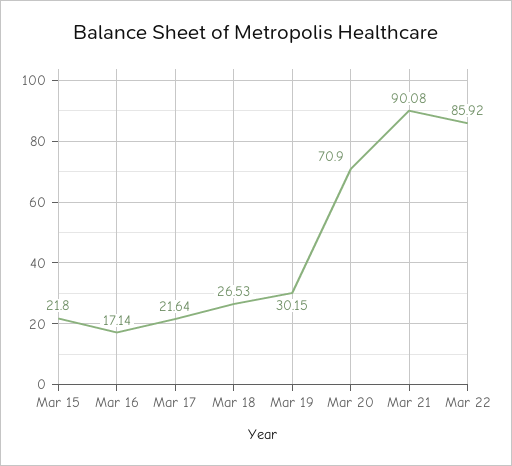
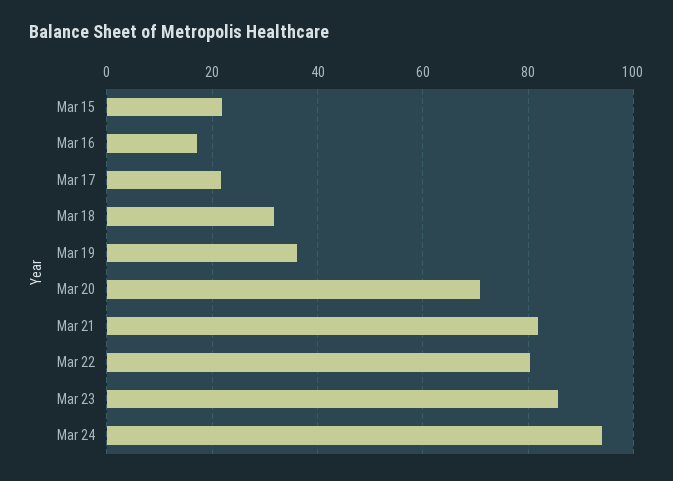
Mar 18: 26.53 -> 32
Mar 19: 30.15 -> 36
Mar 21: 90.08 -> 82
Mar 22: 85.92 -> 80
Mar 23: none -> 86
Mar 24: none -> 94

